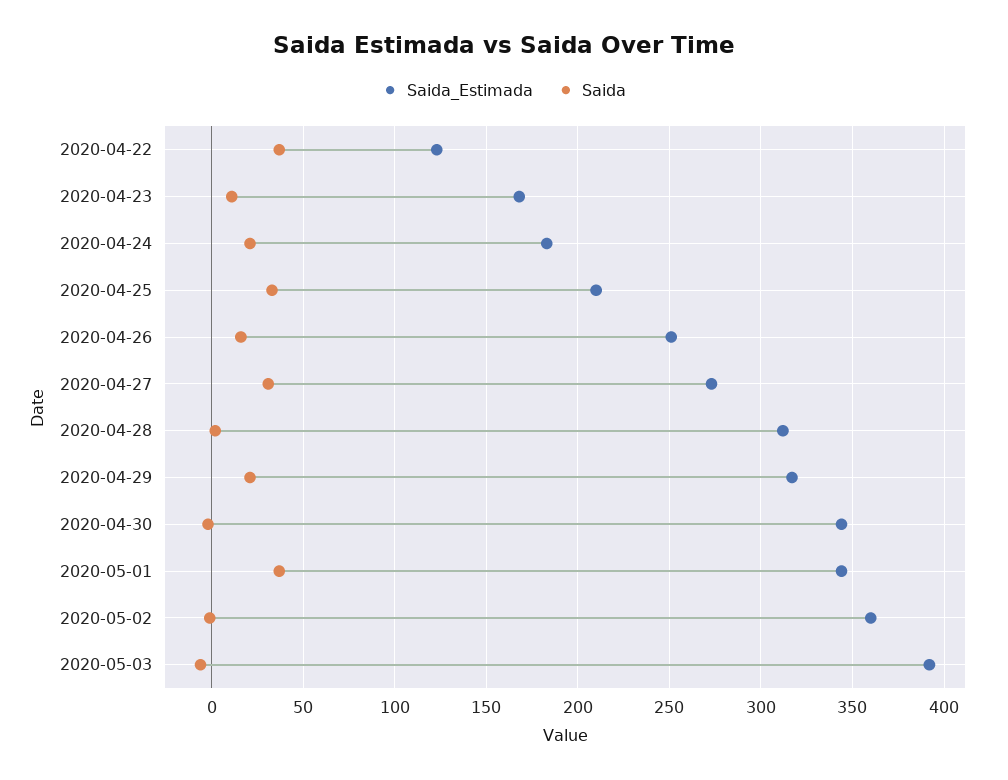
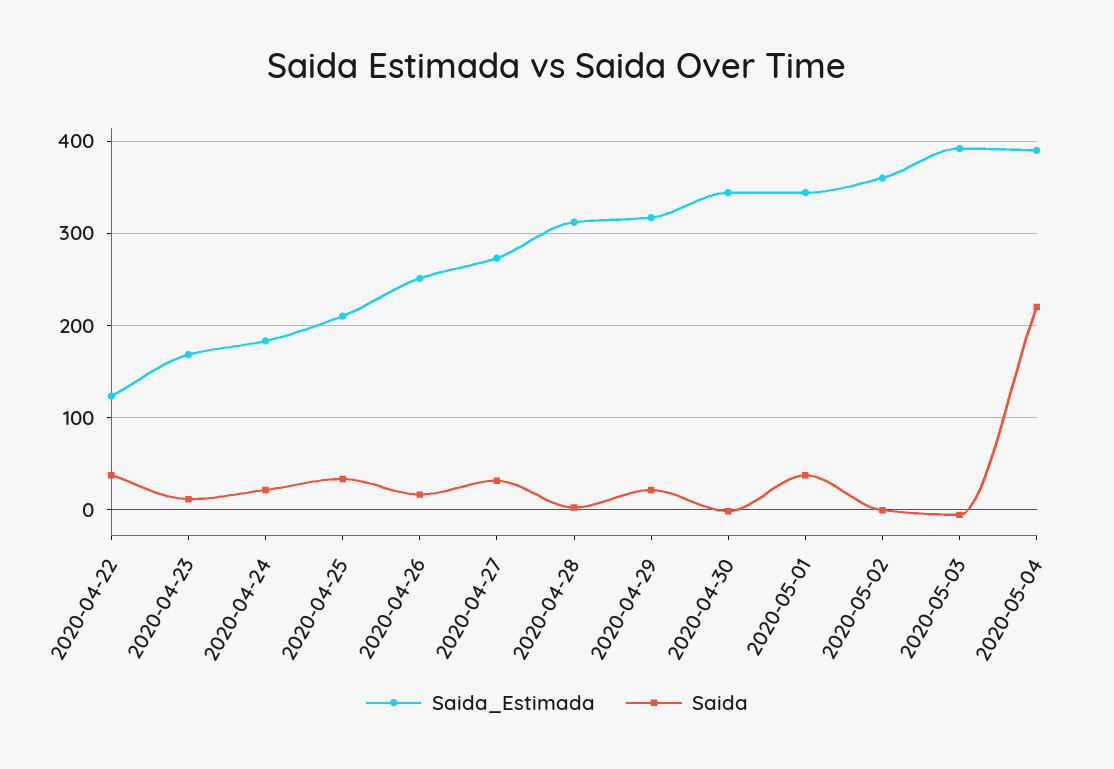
Saida_Estimada, 2020-05-04: none -> 390
Saida, 2020-05-04: none -> 220

